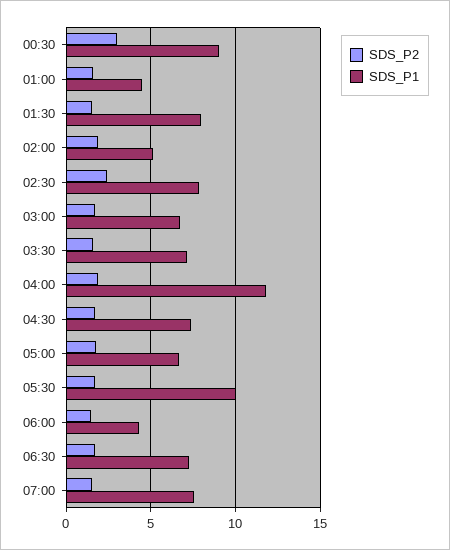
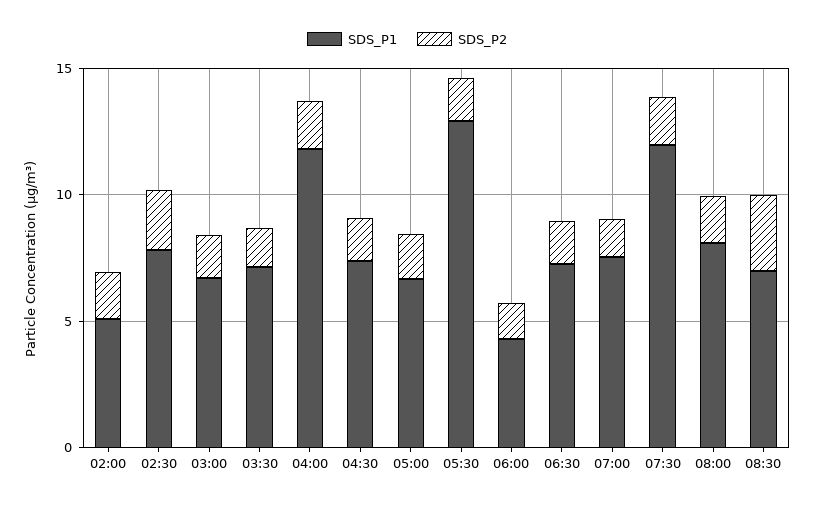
SDS_P2, 00:30: 3 -> none
SDS_P1, 00:30: 9 -> none
SDS_P2, 01:00: 1.5 -> none
SDS_P1, 01:00: 4.5 -> none
SDS_P2, 01:30: 1.5 -> none
SDS_P1, 01:30: 8 -> none
SDS_P1, 05:30: 10 -> 13
SDS_P1, 07:30: none -> 12
SDS_P2, 07:30: none -> 2
SDS_P1, 08:00: none -> 8
SDS_P2, 08:00: none -> 2
SDS_P1, 08:30: none -> 7
SDS_P2, 08:30: none -> 3

